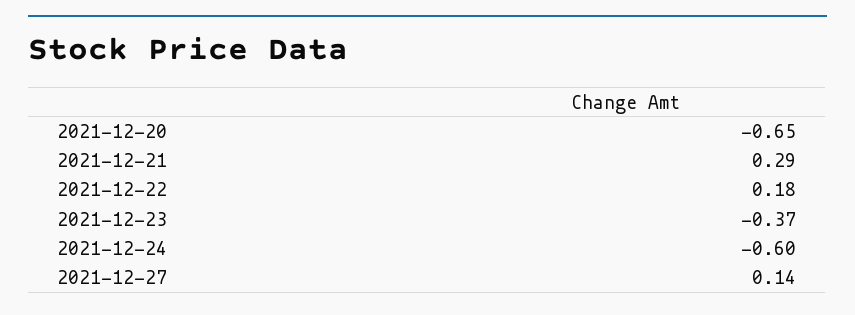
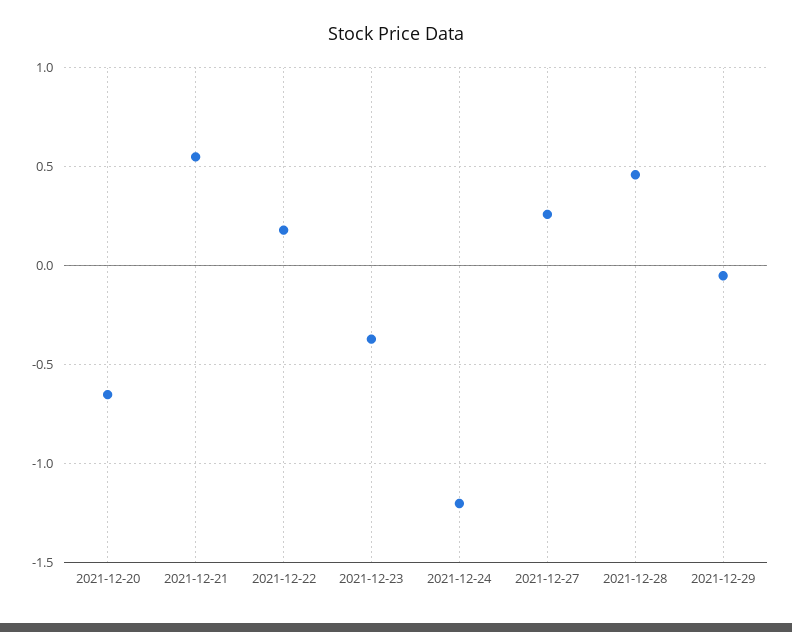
2021-12-21: 0.29 -> 0.55
2021-12-24: -0.6 -> -1.2
2021-12-27: 0.14 -> 0.25
2021-12-28: none -> 0.45
2021-12-29: none -> -0.05

